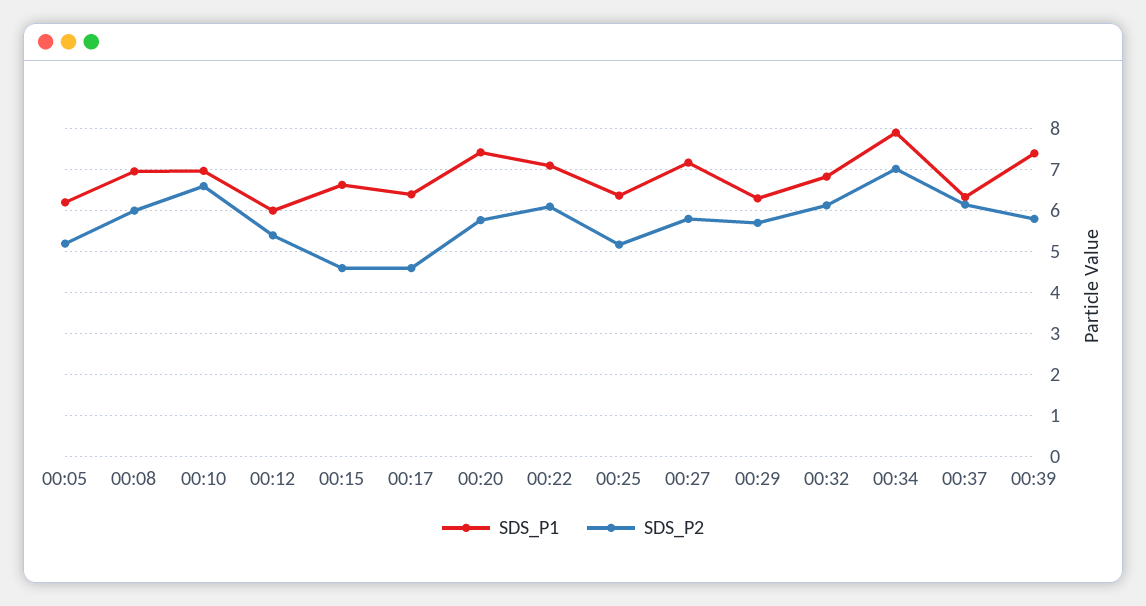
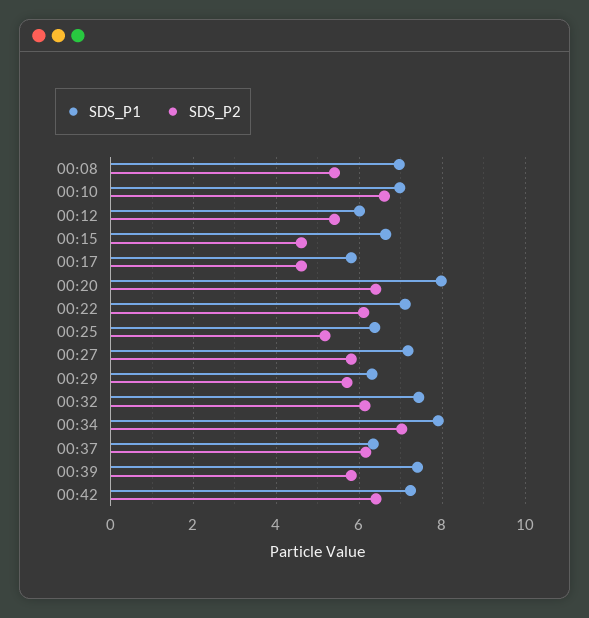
SDS_P1, 00:05: 6.2 -> none
SDS_P2, 00:05: 5.2 -> none
SDS_P2, 00:08: 6 -> 5.4
SDS_P1, 00:17: 6.4 -> 5.8
SDS_P1, 00:20: 7.4 -> 8
SDS_P2, 00:20: 5.8 -> 6.4
SDS_P1, 00:32: 6.8 -> 7.4
SDS_P1, 00:42: none -> 7.2
SDS_P2, 00:42: none -> 6.4

